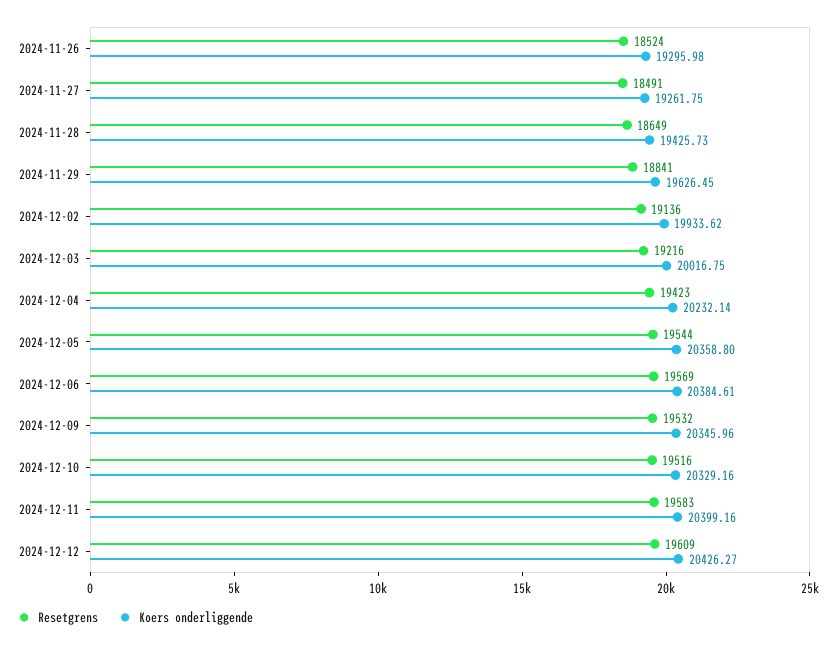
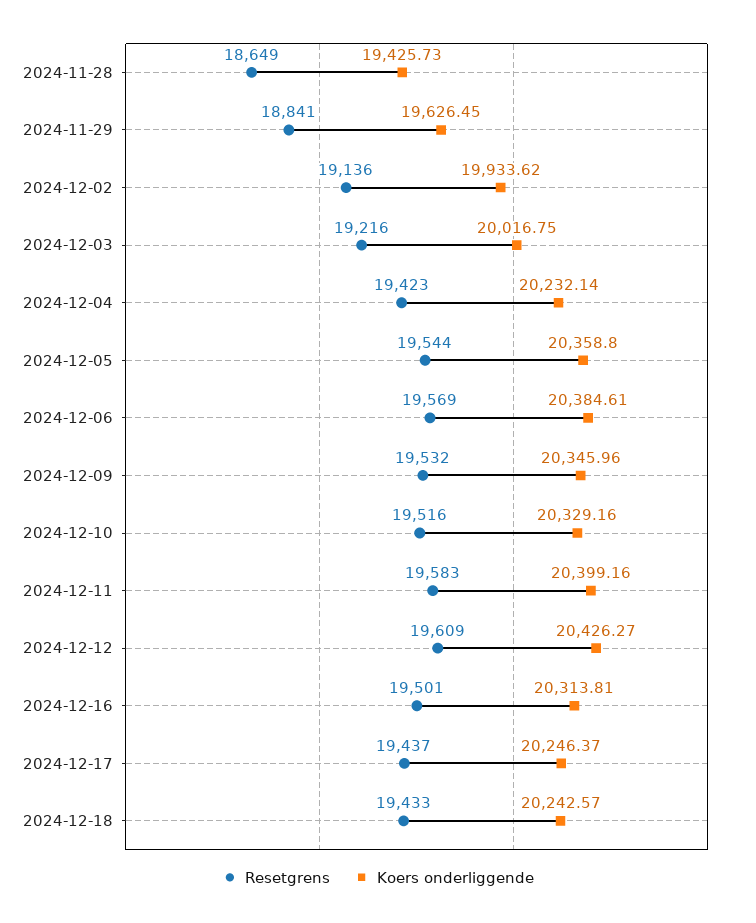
Resetgrens, 2024-11-26: 18524 -> none
Koers onderliggende, 2024-11-26: 19295.98 -> none
Resetgrens, 2024-11-27: 18491 -> none
Koers onderliggende, 2024-11-27: 19261.75 -> none
Resetgrens, 2024-12-16: none -> 19501
Koers onderliggende, 2024-12-16: none -> 20313.81
Resetgrens, 2024-12-17: none -> 19437
Koers onderliggende, 2024-12-17: none -> 20246.37
Resetgrens, 2024-12-18: none -> 19433
Koers onderliggende, 2024-12-18: none -> 20242.57

